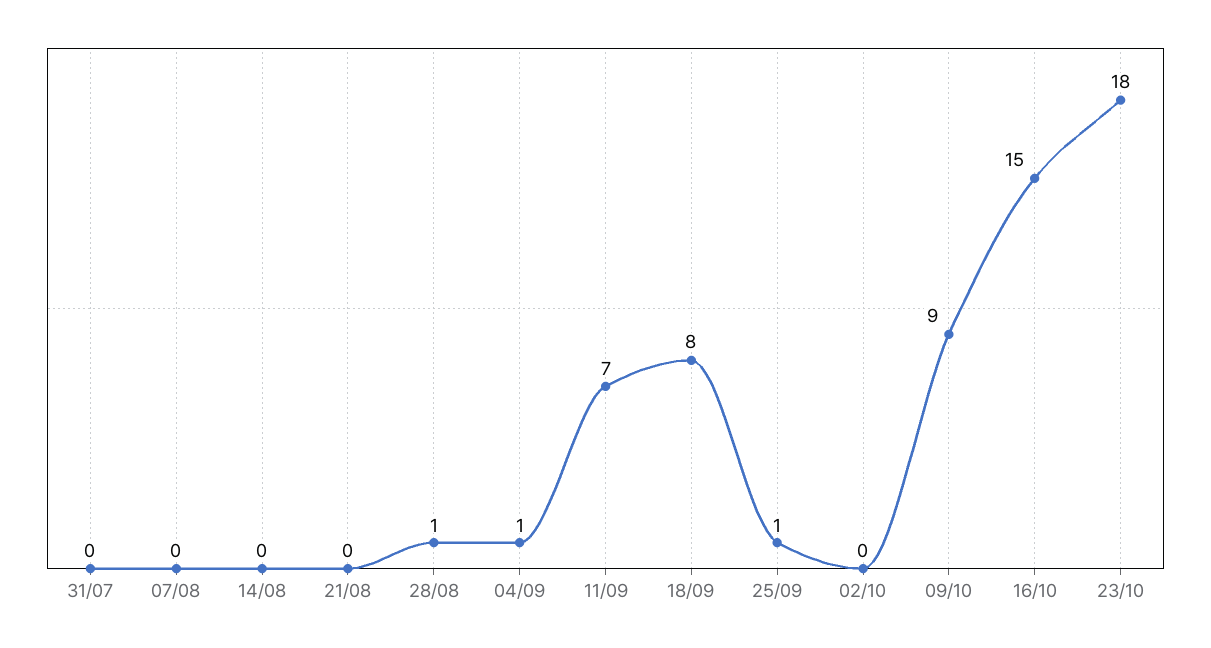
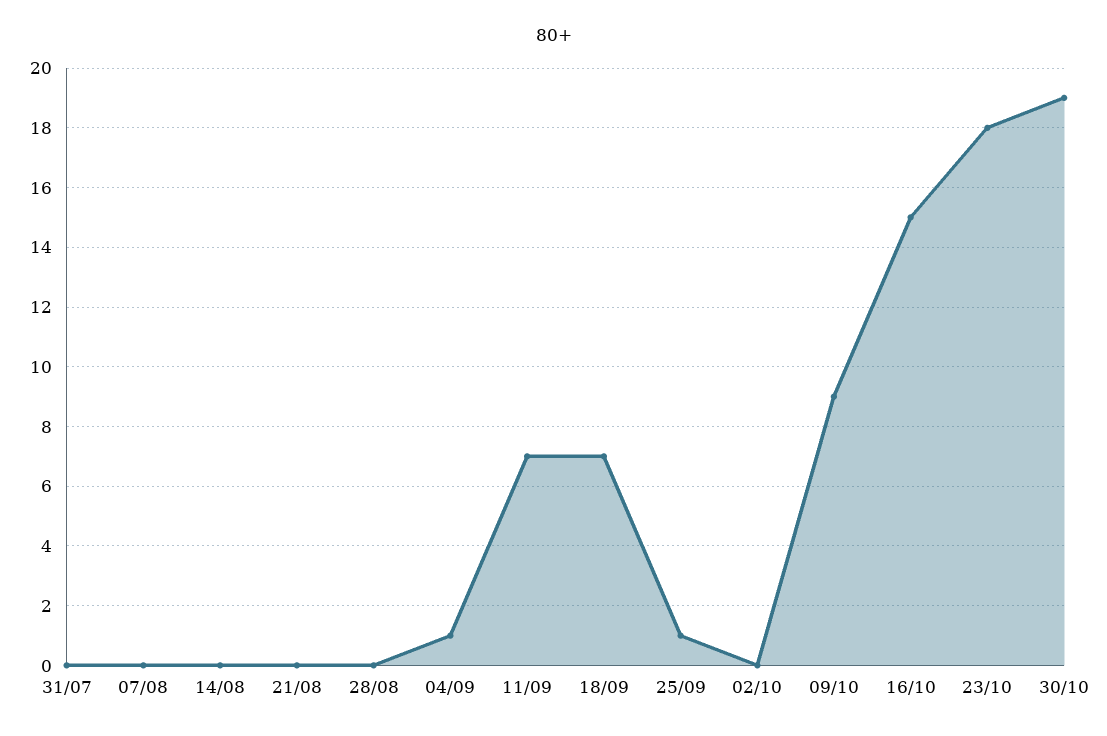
28/08: 1 -> 0
18/09: 8 -> 7
30/10: none -> 19

